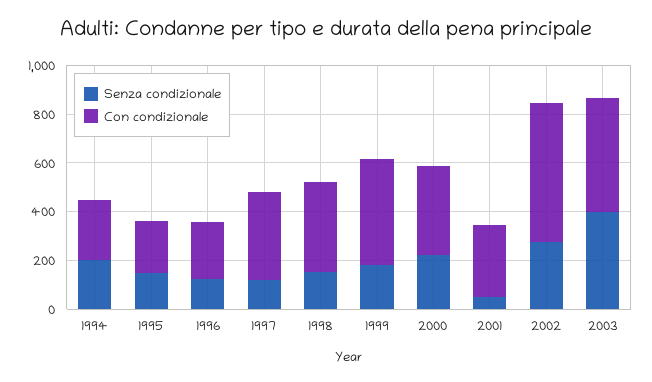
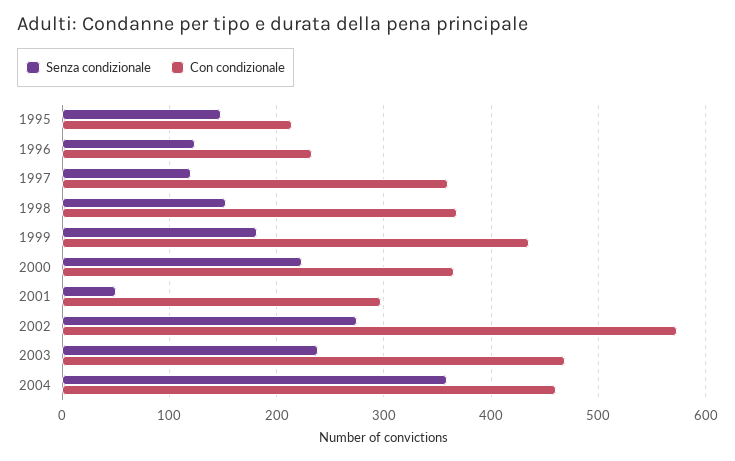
Senza condizionale, 1994: 200 -> none
Con condizionale, 1994: 250 -> none
Senza condizionale, 2003: 400 -> 240
Senza condizionale, 2004: none -> 360
Con condizionale, 2004: none -> 460

